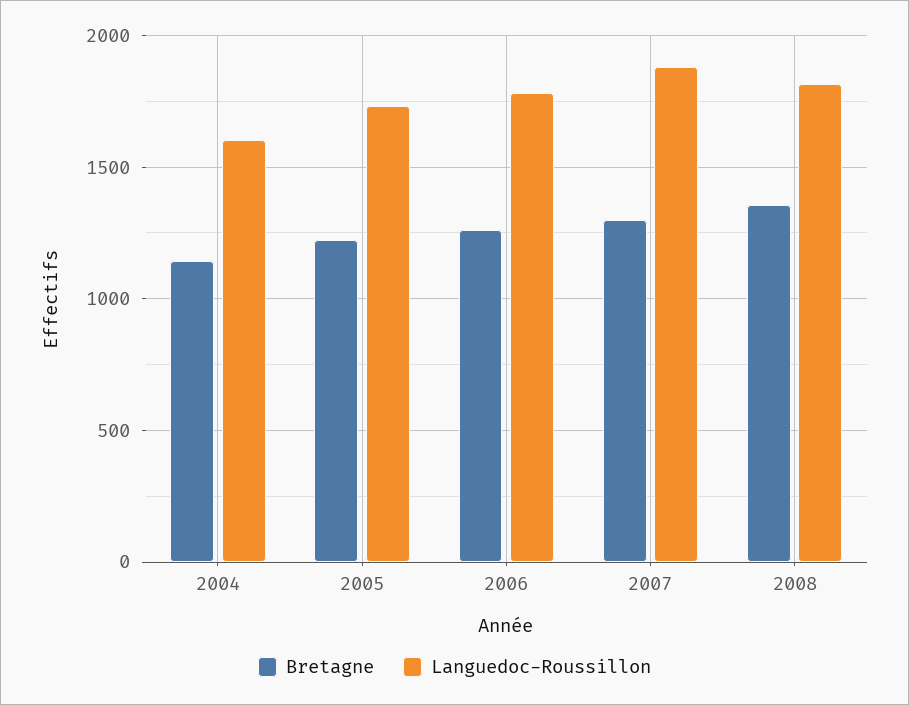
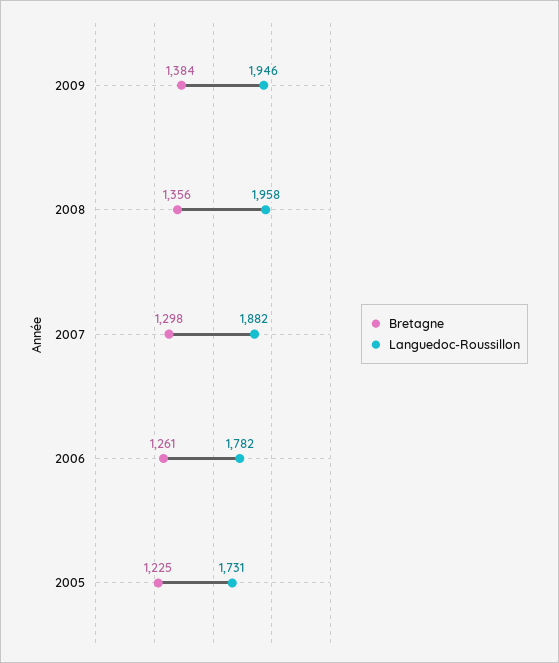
Bretagne, 2004: 1150 -> none
Languedoc-Roussillon, 2004: 1600 -> none
Languedoc-Roussillon, 2008: 1800 -> 1958
Bretagne, 2009: none -> 1384
Languedoc-Roussillon, 2009: none -> 1946

